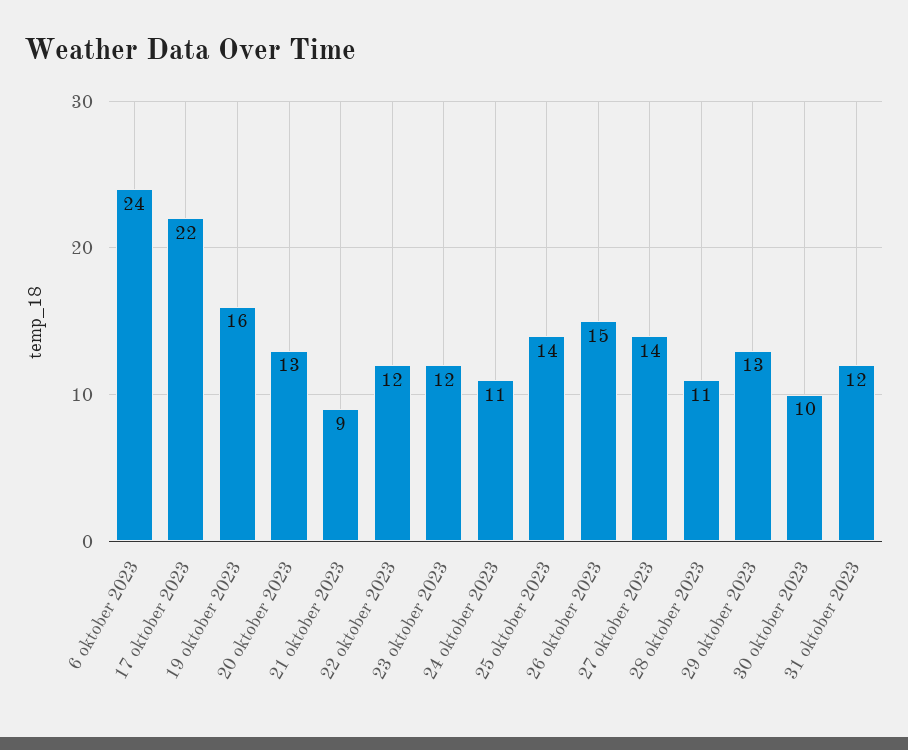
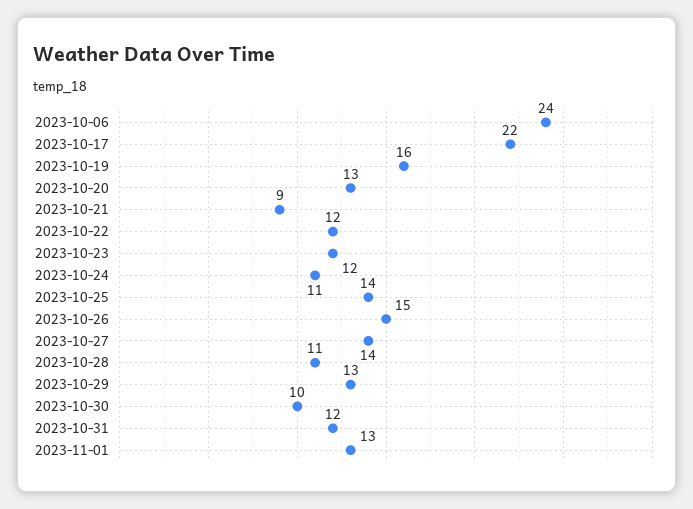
2023-11-01: none -> 13

